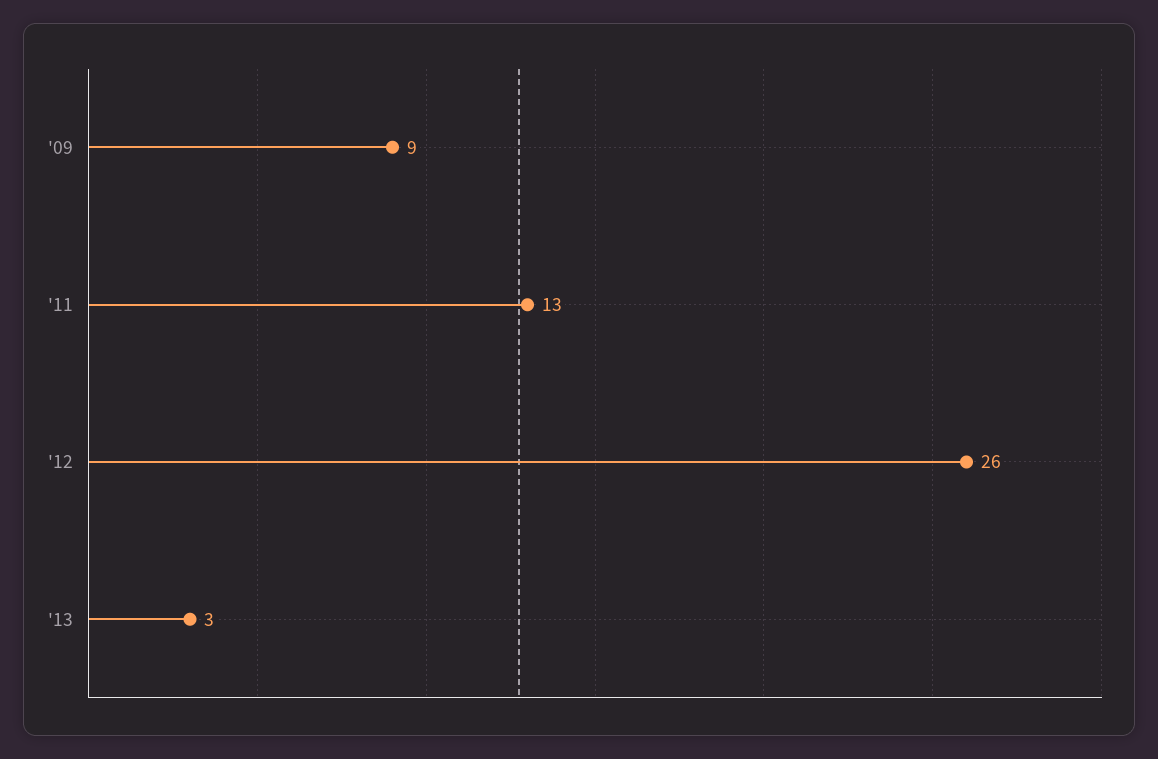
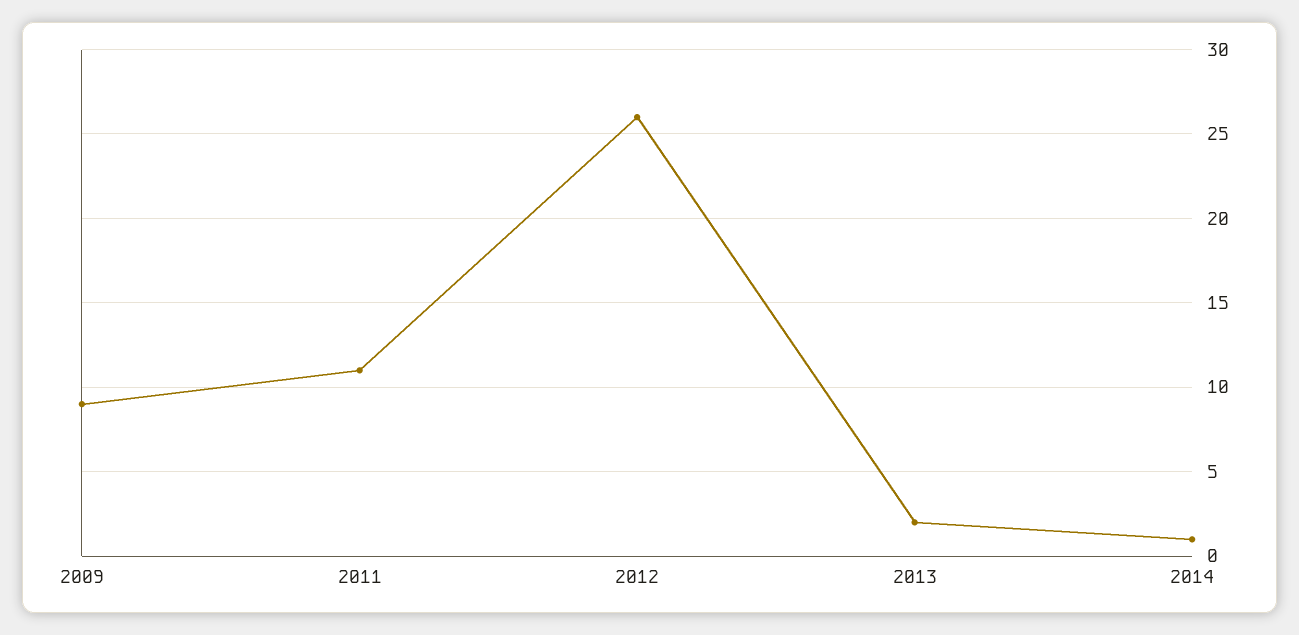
'11: 13 -> 11
'13: 3 -> 2
2014: none -> 1

